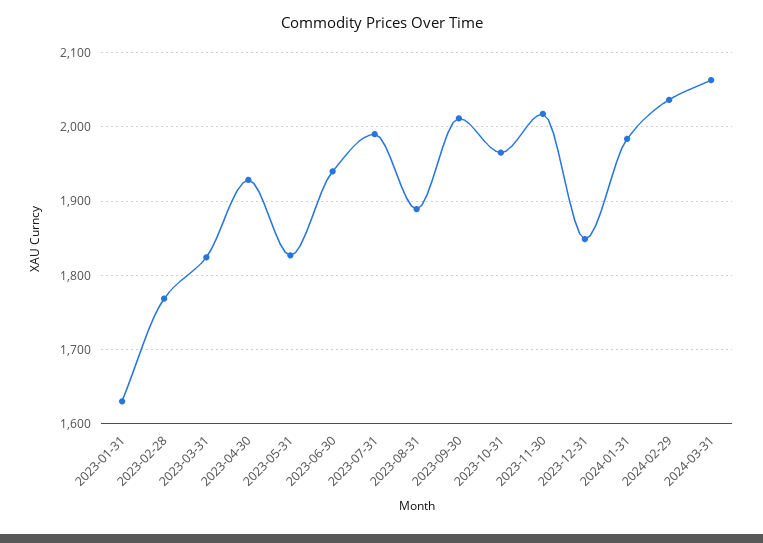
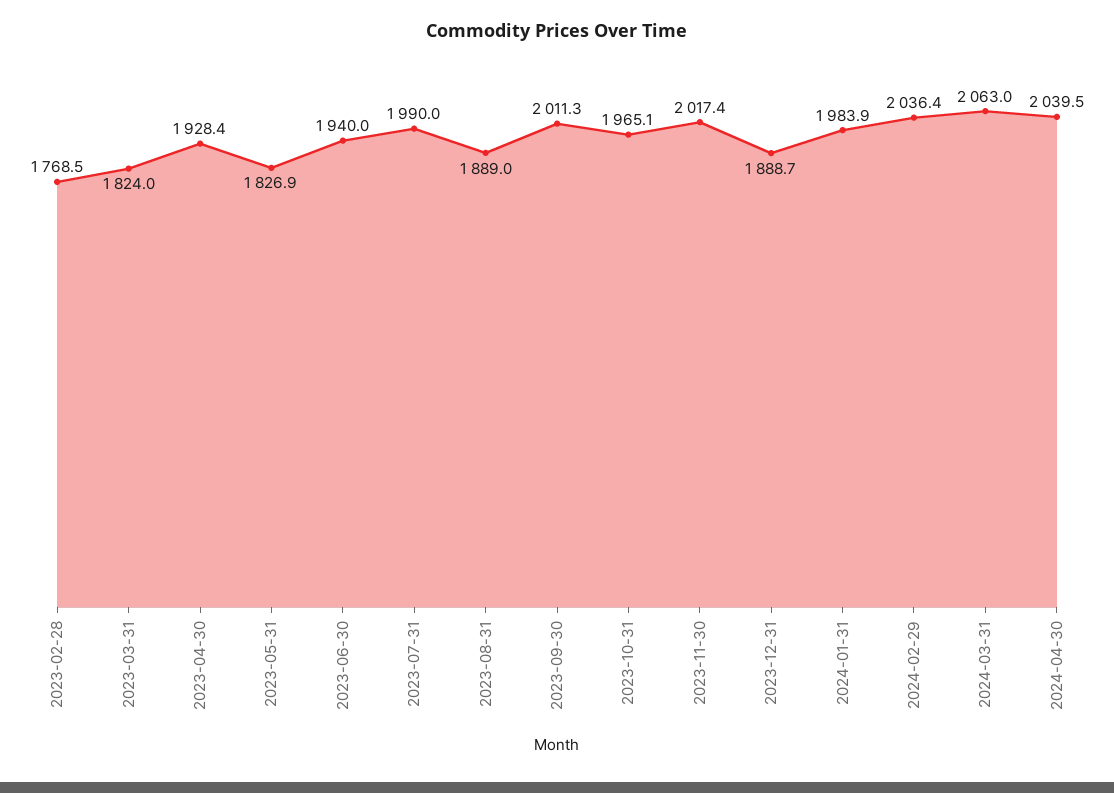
2023-01-31: 1630 -> none
2023-12-31: 1850 -> 1888.7
2024-04-30: none -> 2039.5

